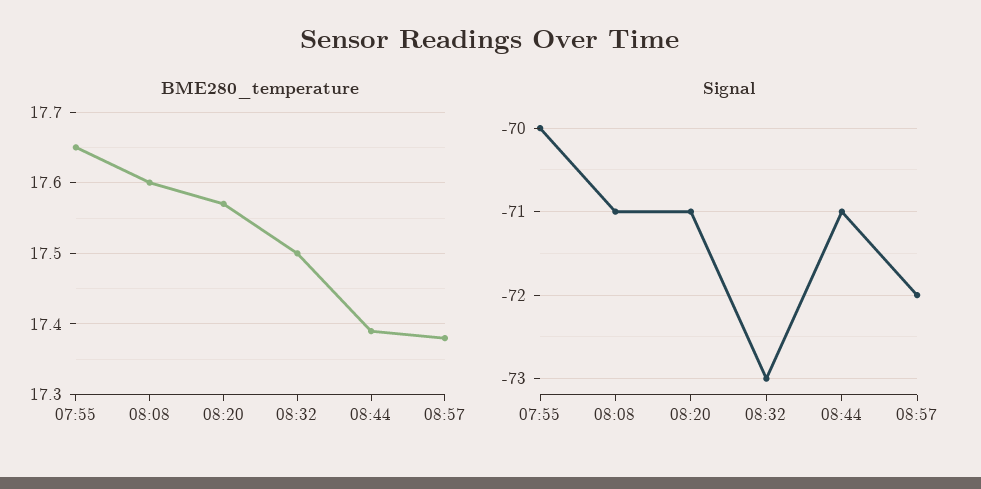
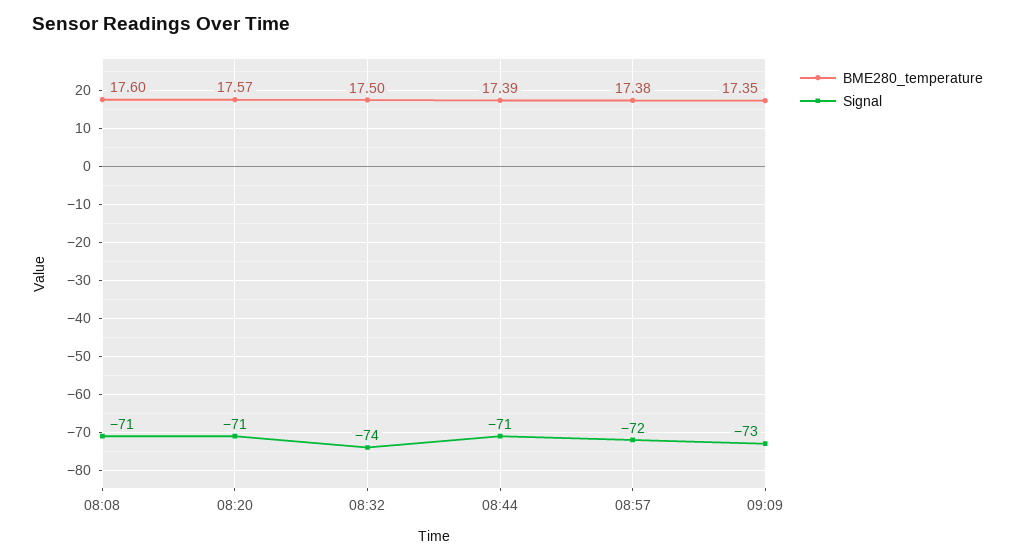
BME280_temperature, 07:55: 17.65 -> none
Signal, 07:55: -70 -> none
Signal, 08:32: -73 -> -74
BME280_temperature, 09:09: none -> 17.35
Signal, 09:09: none -> -73

